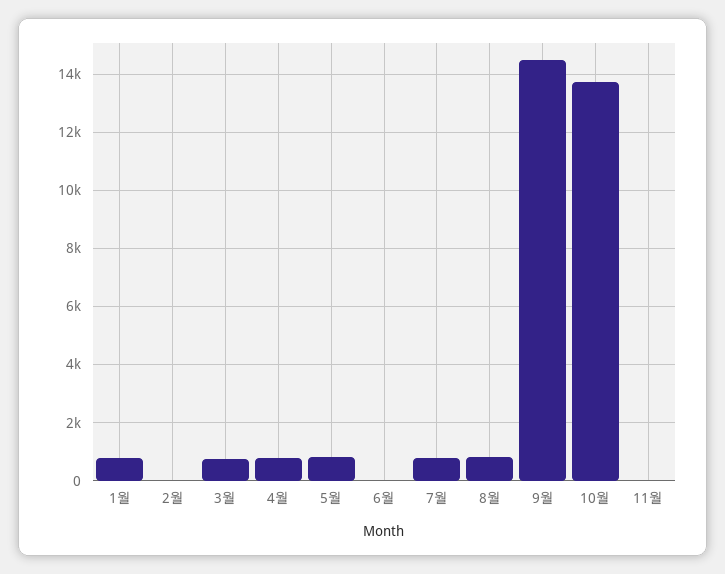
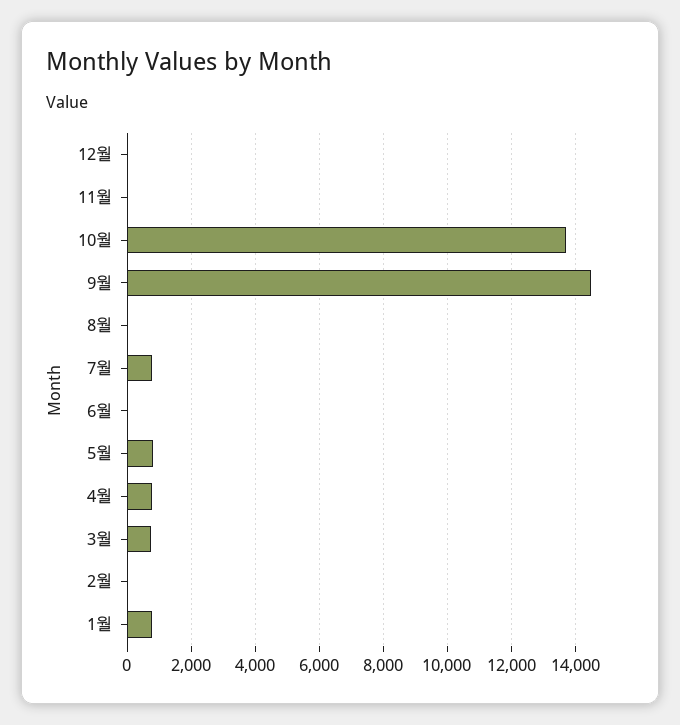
8월: 750 -> 0
12월: none -> 0

